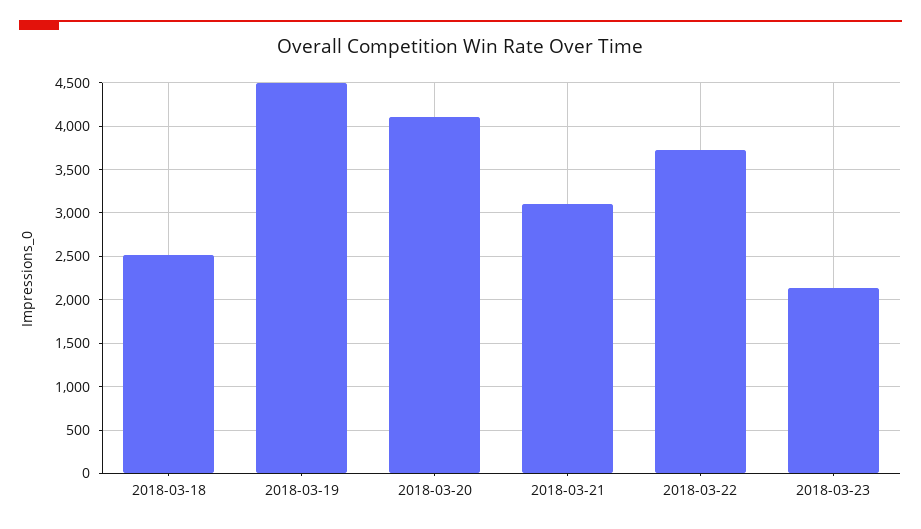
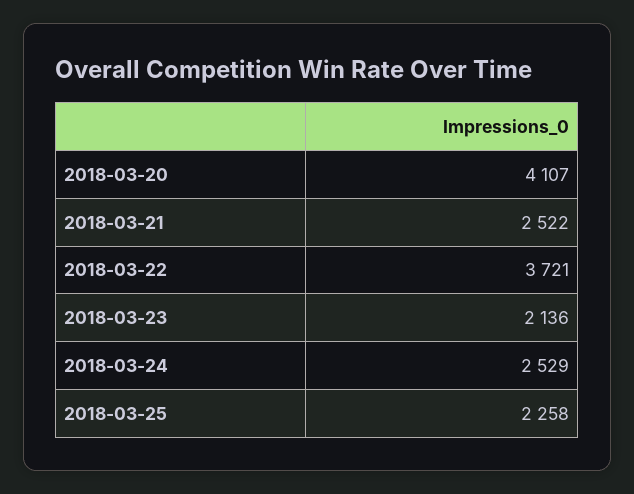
2018-03-18: 2500 -> none
2018-03-19: 4500 -> none
2018-03-21: 3100 -> 2522
2018-03-24: none -> 2529
2018-03-25: none -> 2258

